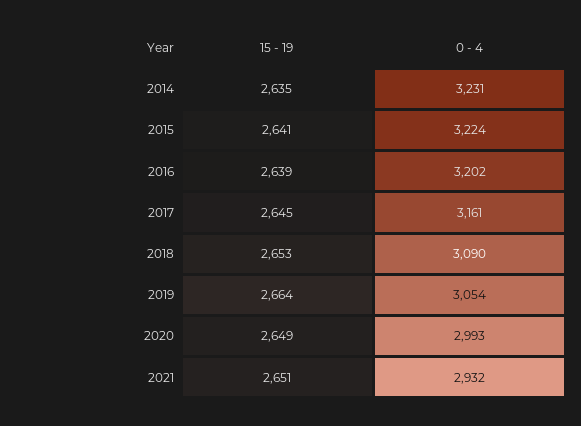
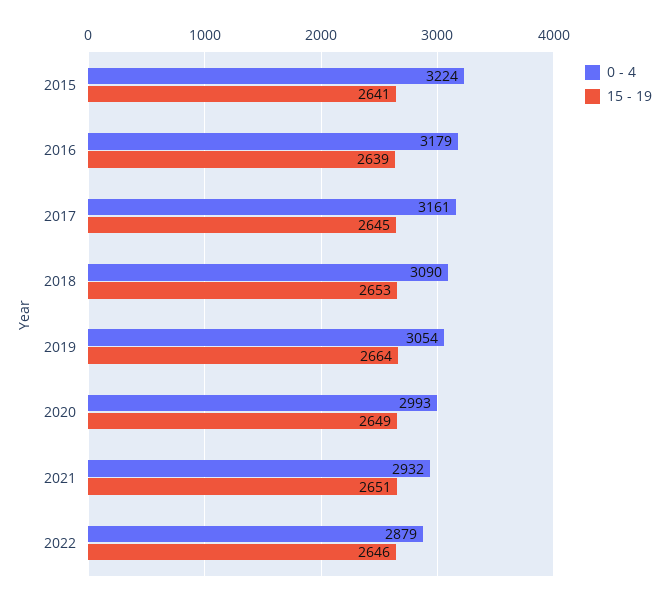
15 - 19, 2014: 2635 -> none
0 - 4, 2014: 3231 -> none
0 - 4, 2016: 3202 -> 3179
0 - 4, 2022: none -> 2879
15 - 19, 2022: none -> 2646

